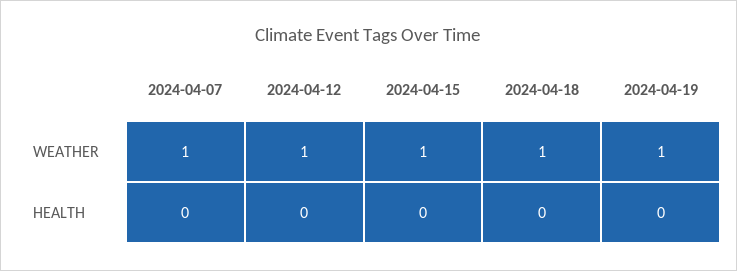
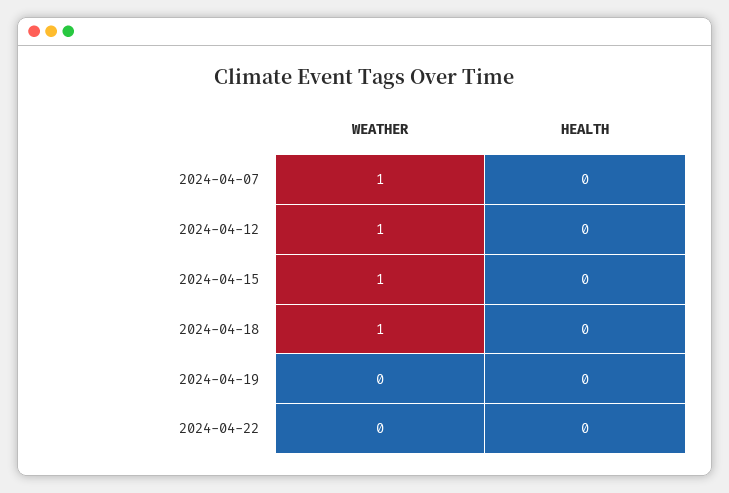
2024-04-19, WEATHER: 1 -> 0
2024-04-22, WEATHER: none -> 0
2024-04-22, HEALTH: none -> 0

